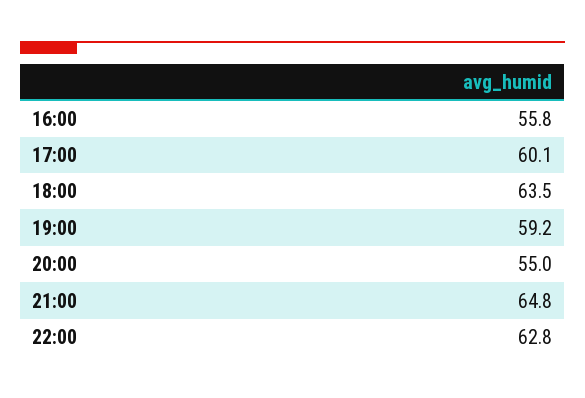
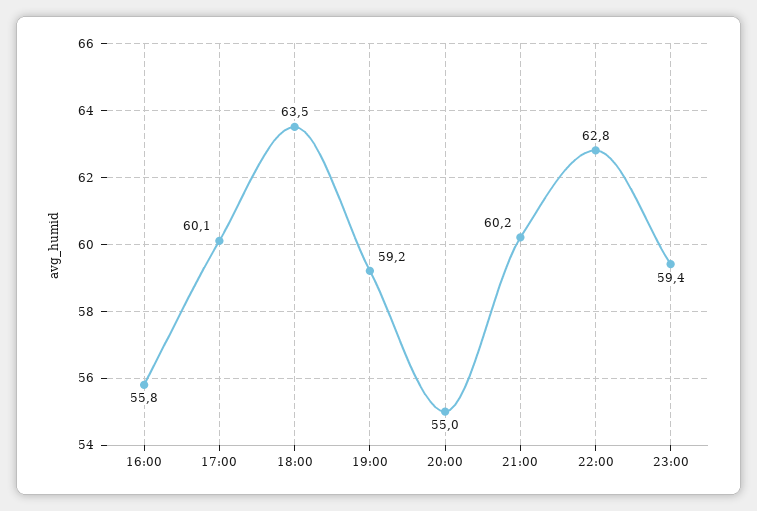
21:00: 64.8 -> 60.2
23:00: none -> 59.4

